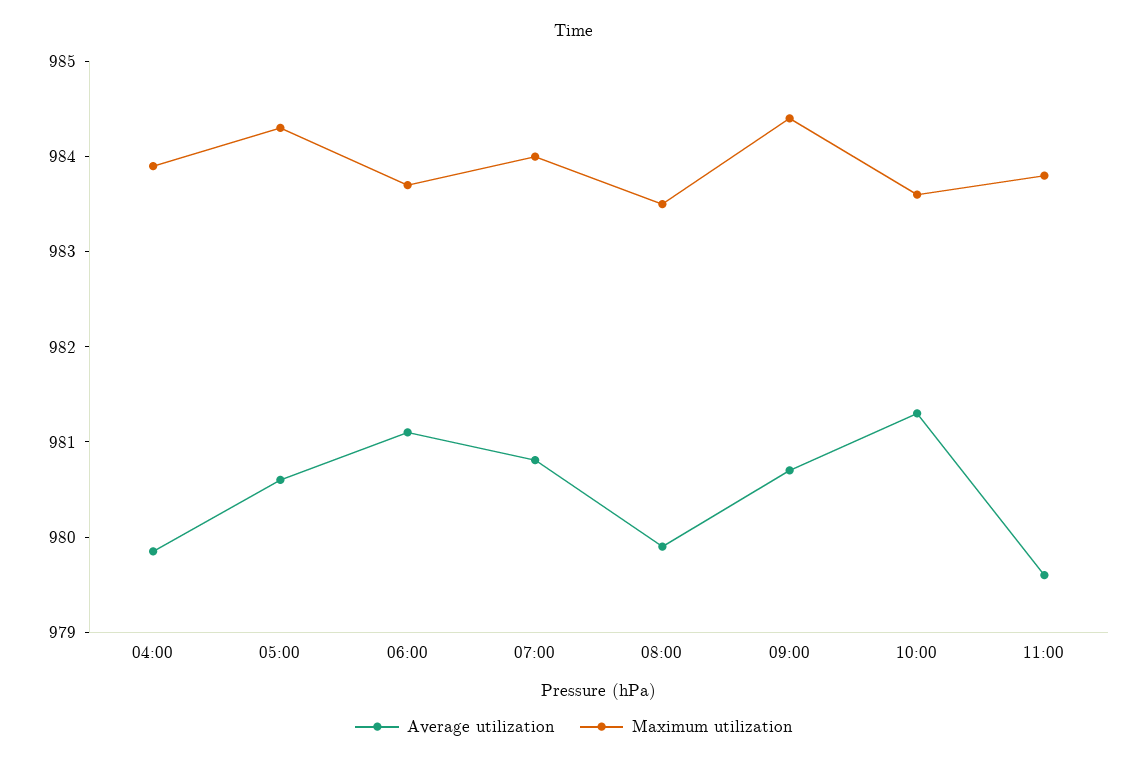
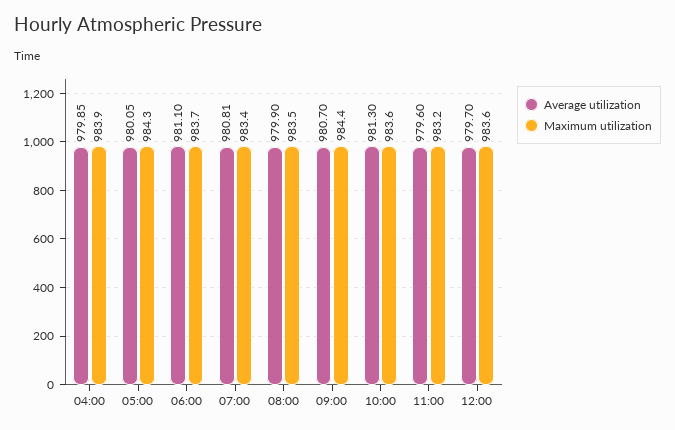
Average utilization, 05:00: 980.6 -> 980.05
Maximum utilization, 07:00: 984 -> 983.4
Maximum utilization, 11:00: 983.8 -> 983.2
Average utilization, 12:00: none -> 979.7
Maximum utilization, 12:00: none -> 983.6

